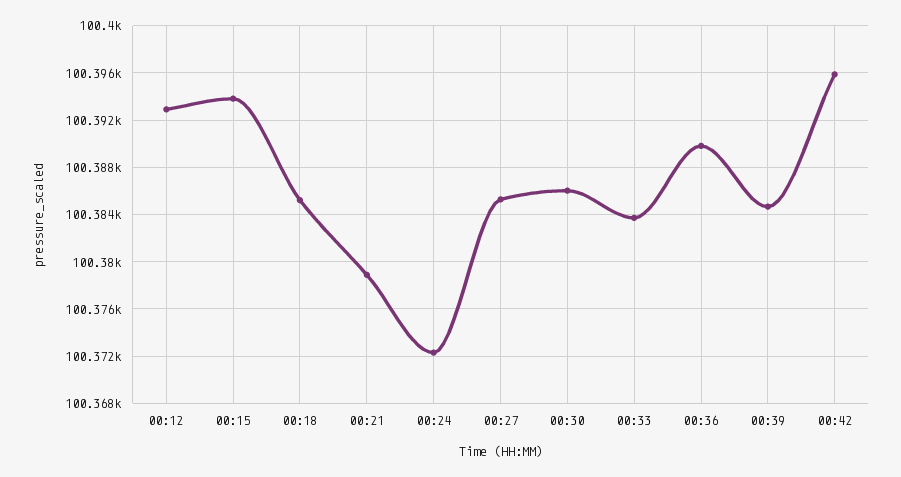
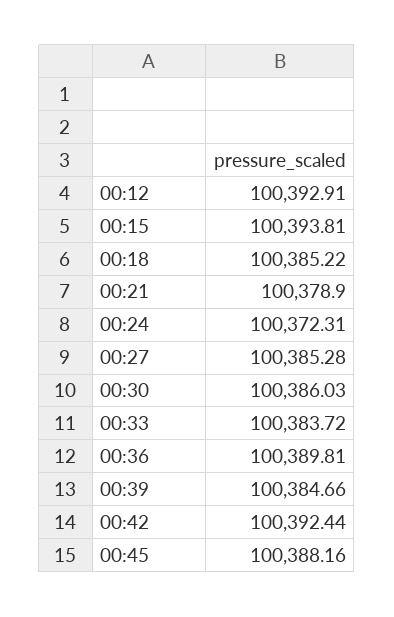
00:42: 100396 -> 100392.44
00:45: none -> 100388.16

